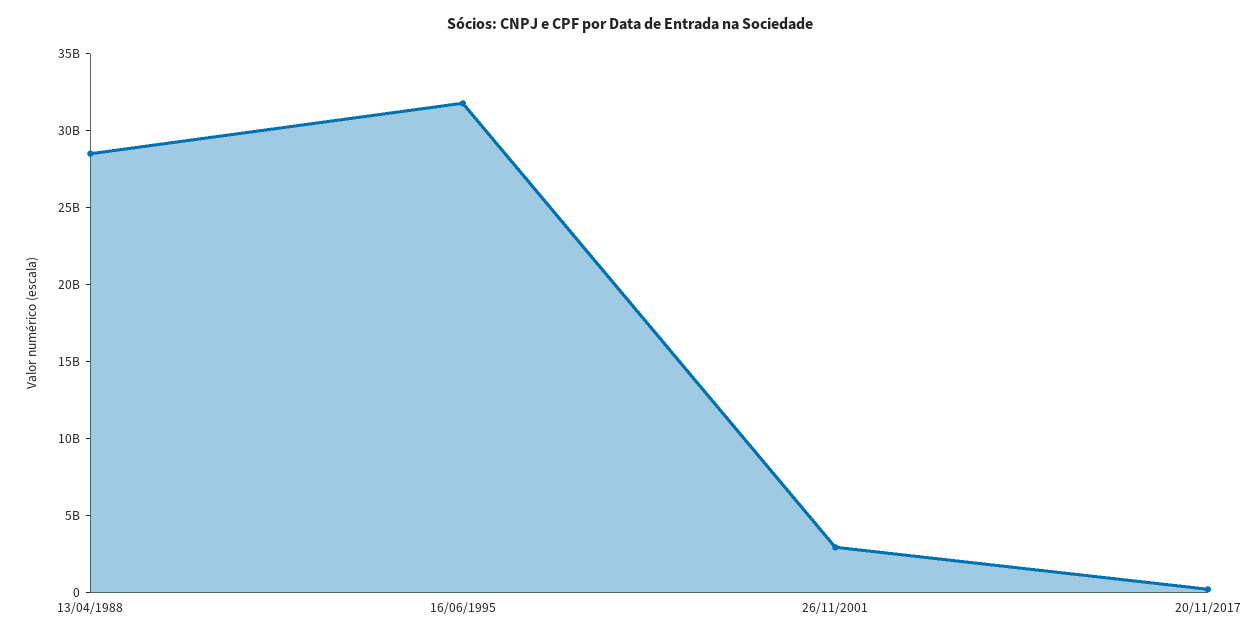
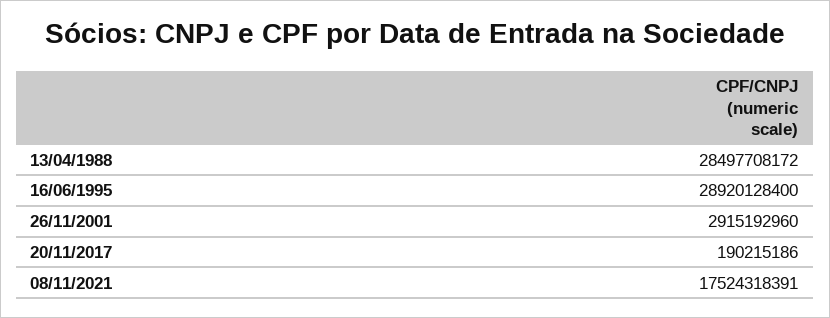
16/06/1995: 32000000000 -> 28920128400
08/11/2021: none -> 17524318391

